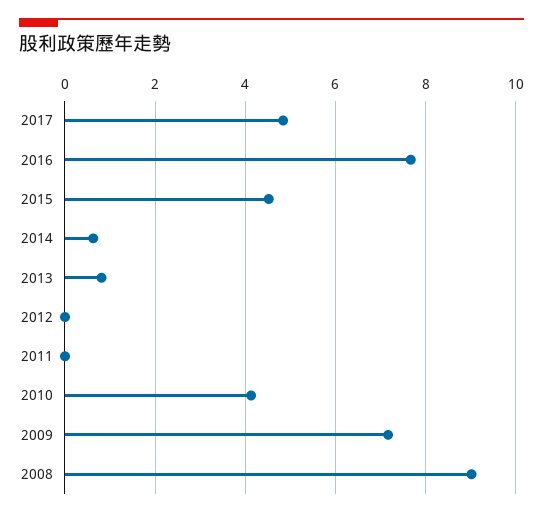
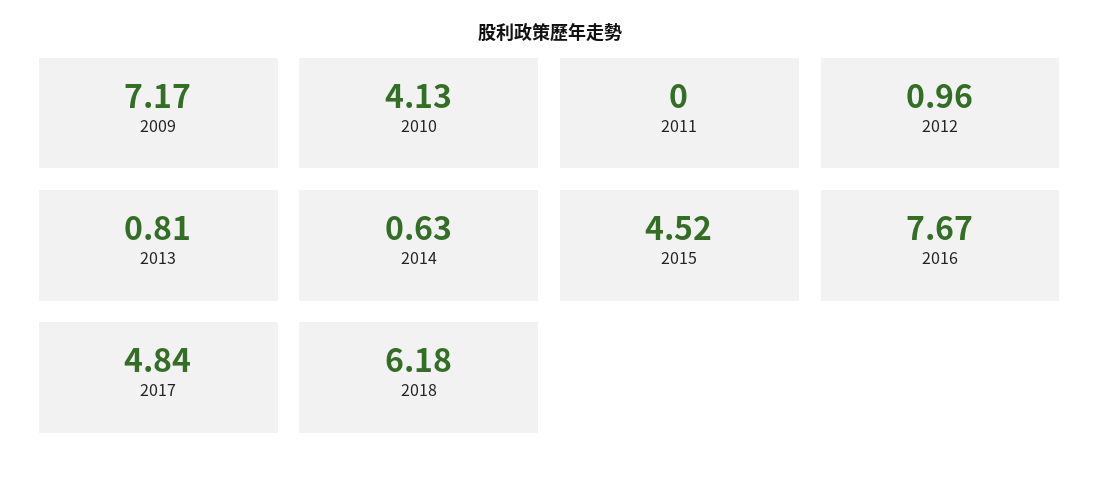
2012: 0 -> 0.96
2008: 9 -> none
2018: none -> 6.18

